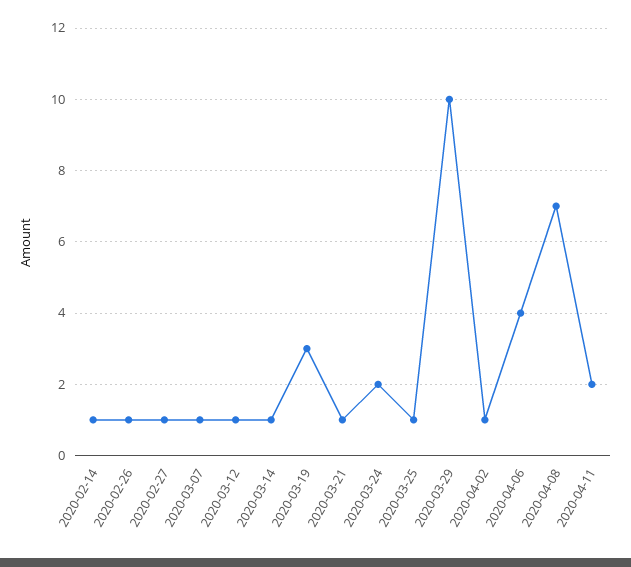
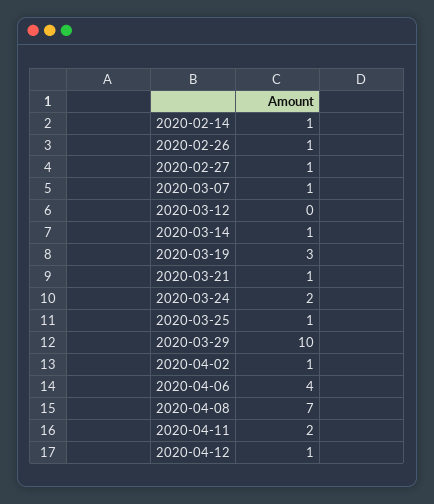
2020-03-12: 1 -> 0
2020-04-12: none -> 1

